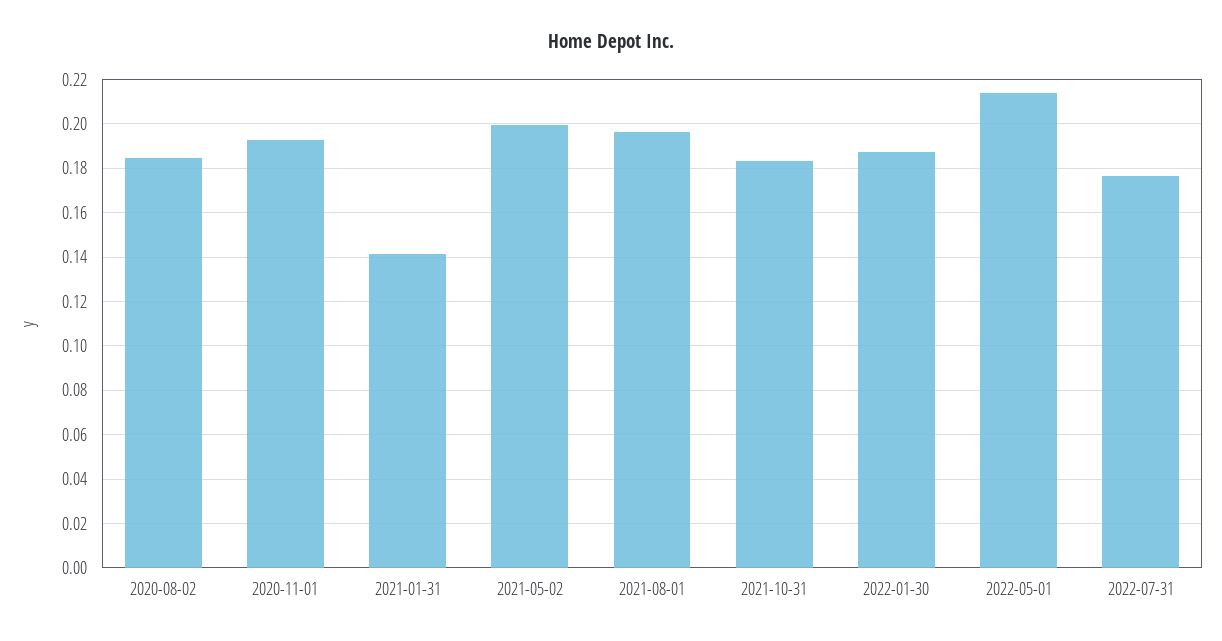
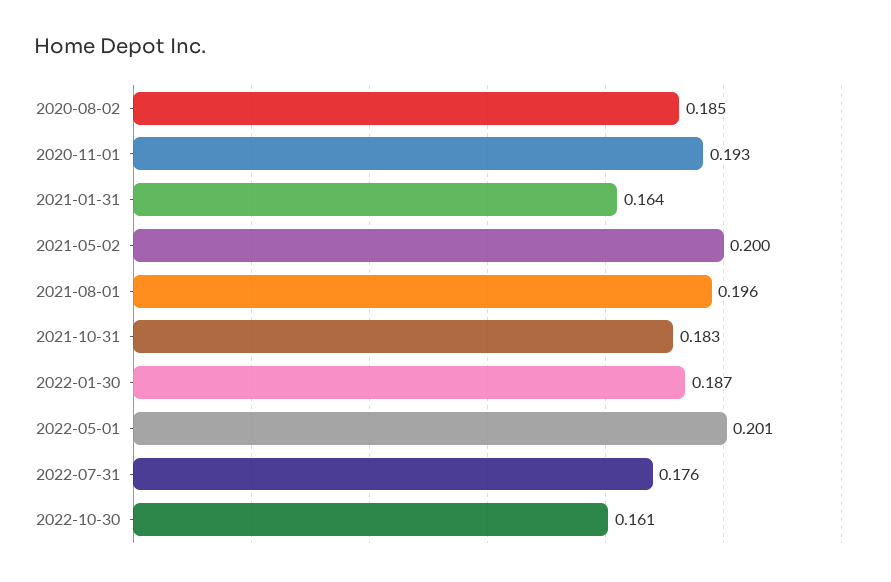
2021-01-31: 0.14 -> 0.164
2022-05-01: 0.215 -> 0.201
2022-10-30: none -> 0.161

